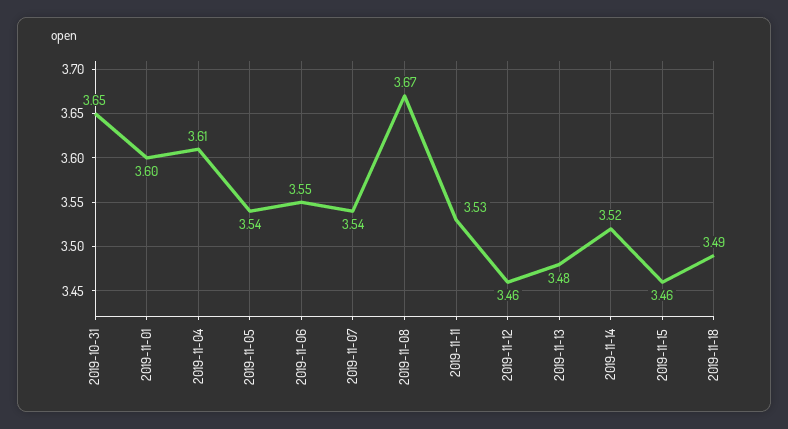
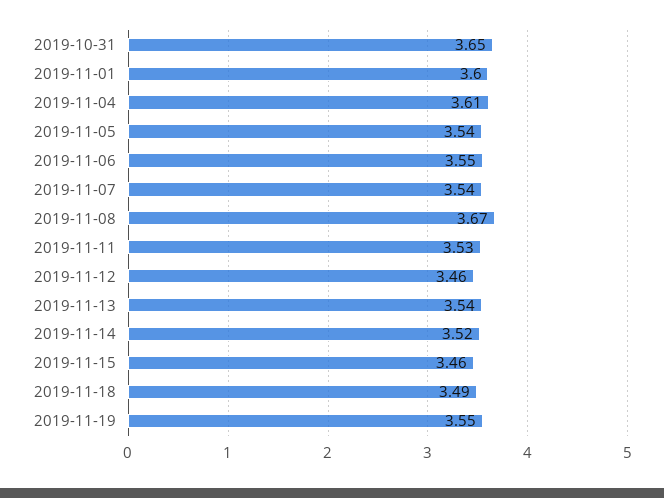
2019-11-13: 3.48 -> 3.54
2019-11-19: none -> 3.55

